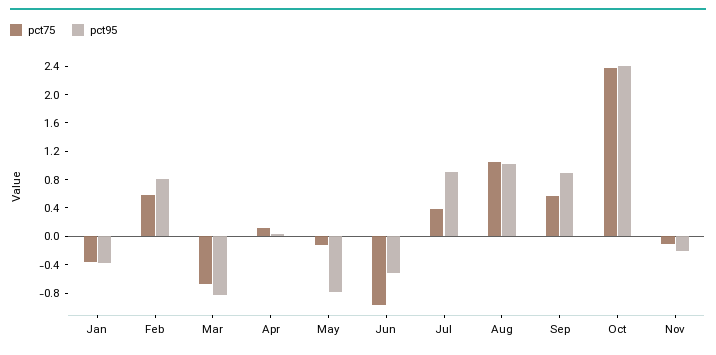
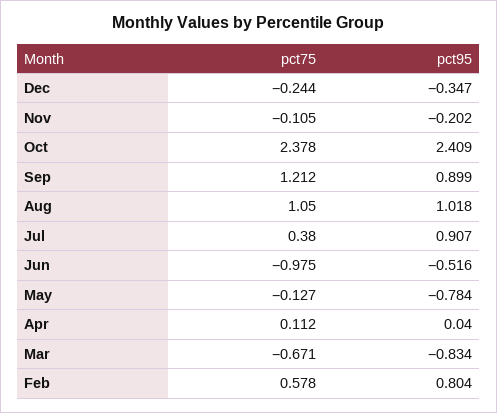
pct75, Jan: -0.4 -> none
pct95, Jan: -0.4 -> none
pct75, Sep: 0.6 -> 1.212
pct75, Dec: none -> -0.244
pct95, Dec: none -> -0.347

